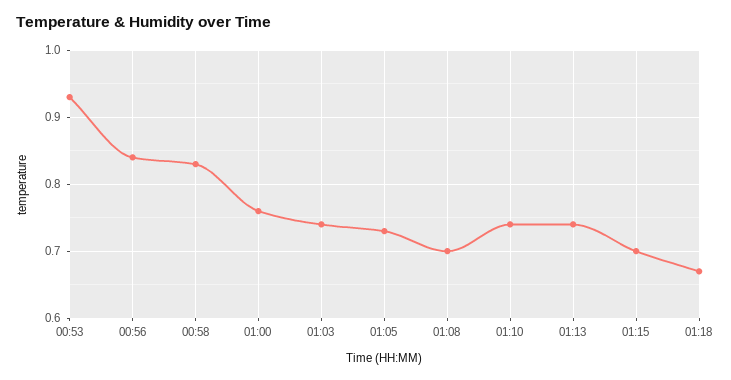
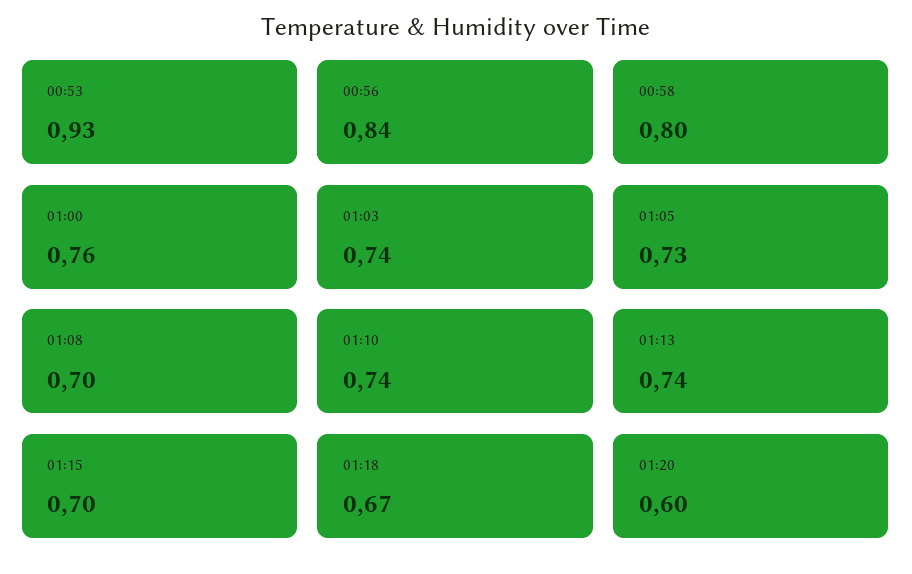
00:58: 0.83 -> 0.8
01:20: none -> 0.6

